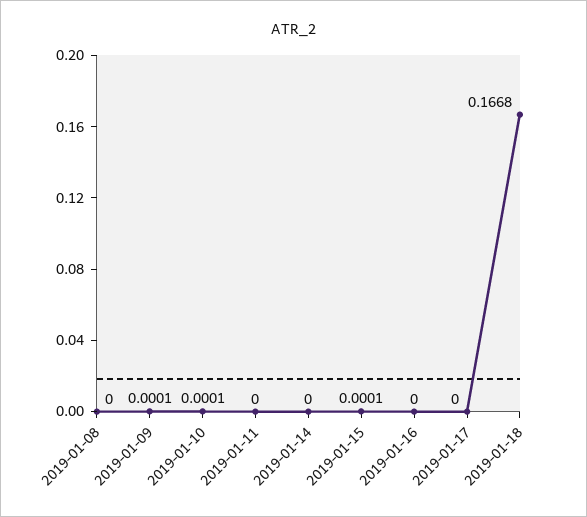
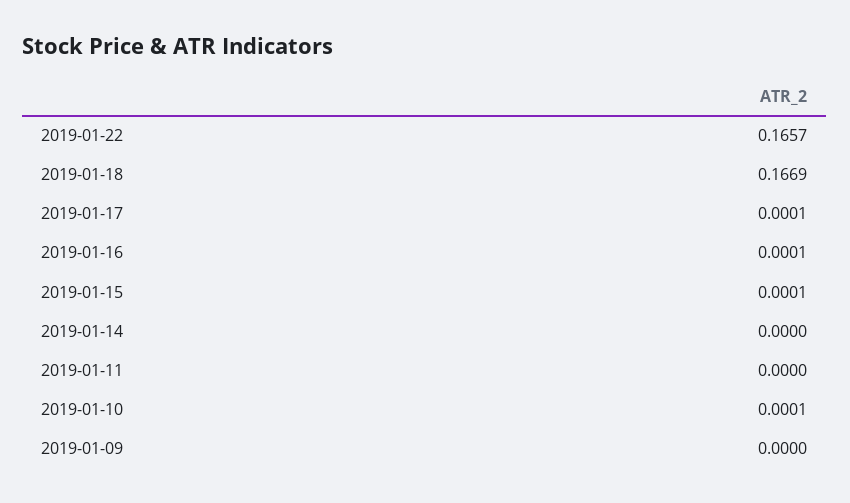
2019-01-08: 0 -> none
2019-01-09: 0.0001 -> 0
2019-01-16: 0 -> 0.0001
2019-01-17: 0 -> 0.0001
2019-01-18: 0.1668 -> 0.1669
2019-01-22: none -> 0.1657

